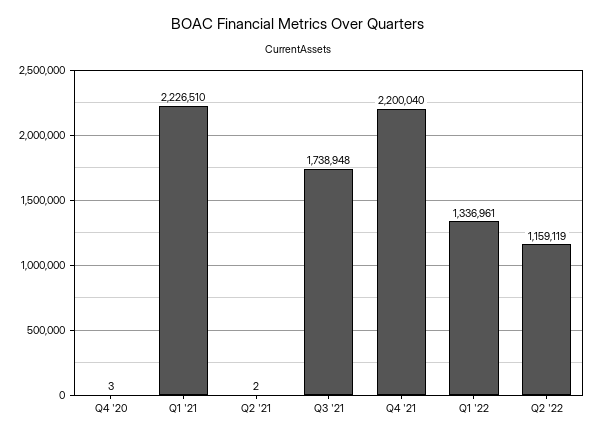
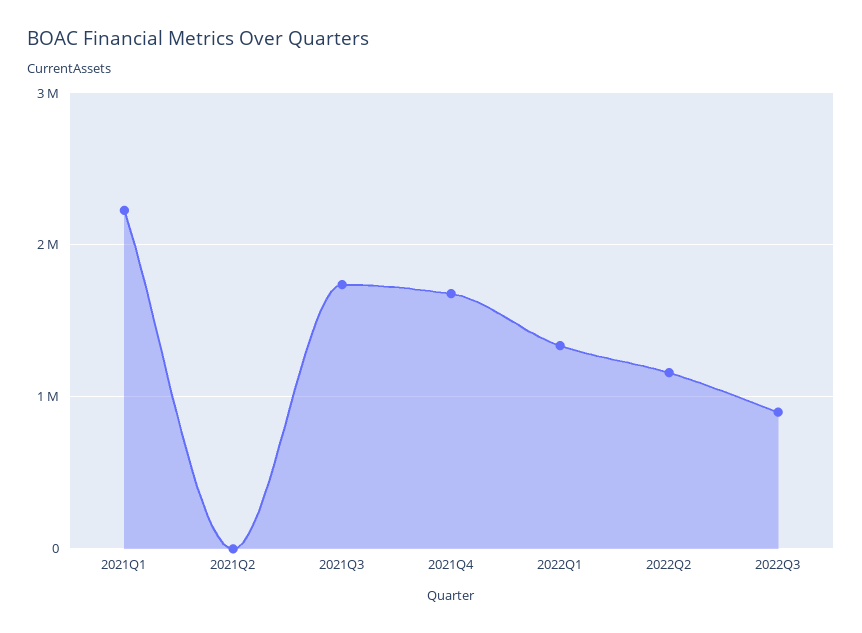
Q4 '20: 3 -> none
Q4 '21: 2200040 -> 1700000
2022Q3: none -> 900000

